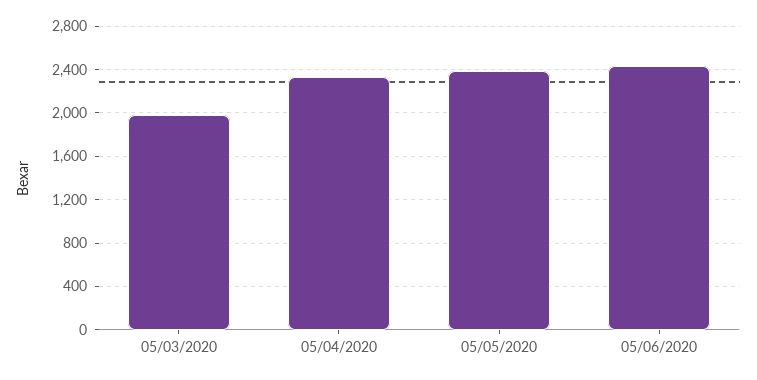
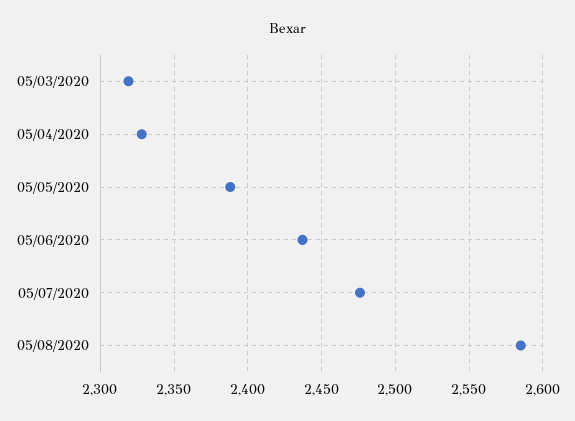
05/03/2020: 2000 -> 2320
05/07/2020: none -> 2475
05/08/2020: none -> 2585

